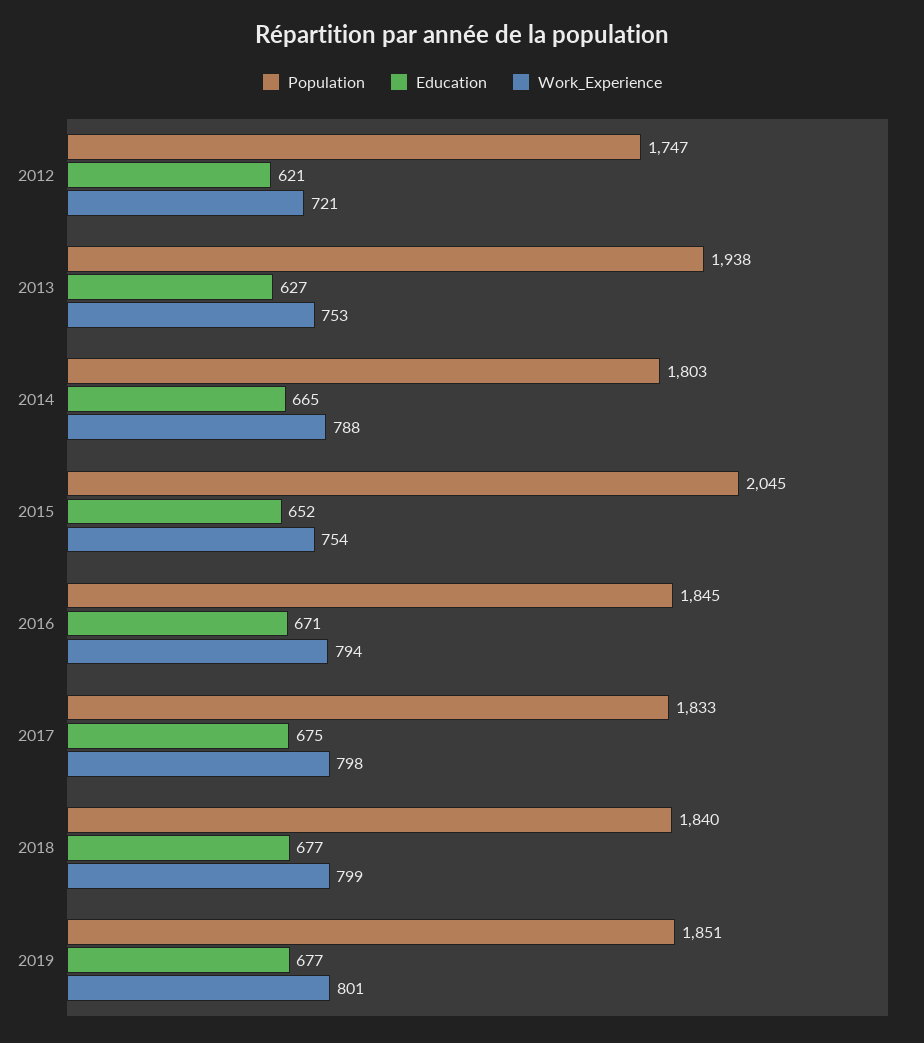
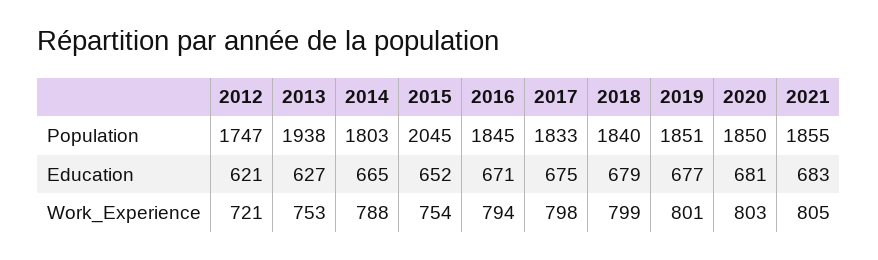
Education, 2018: 677 -> 679
Population, 2020: none -> 1850
Population, 2021: none -> 1855
Education, 2020: none -> 681
Education, 2021: none -> 683
Work_Experience, 2020: none -> 803
Work_Experience, 2021: none -> 805

